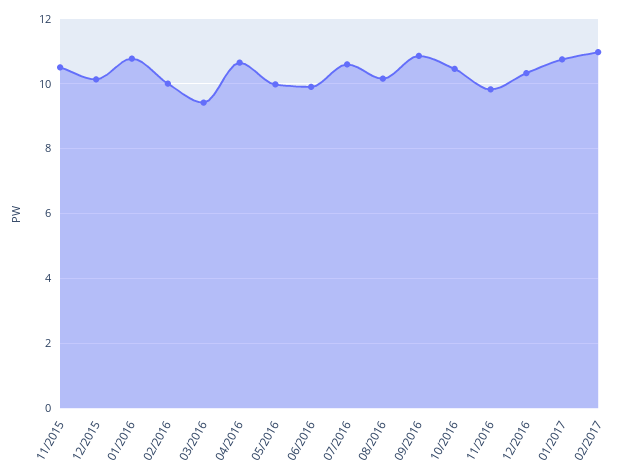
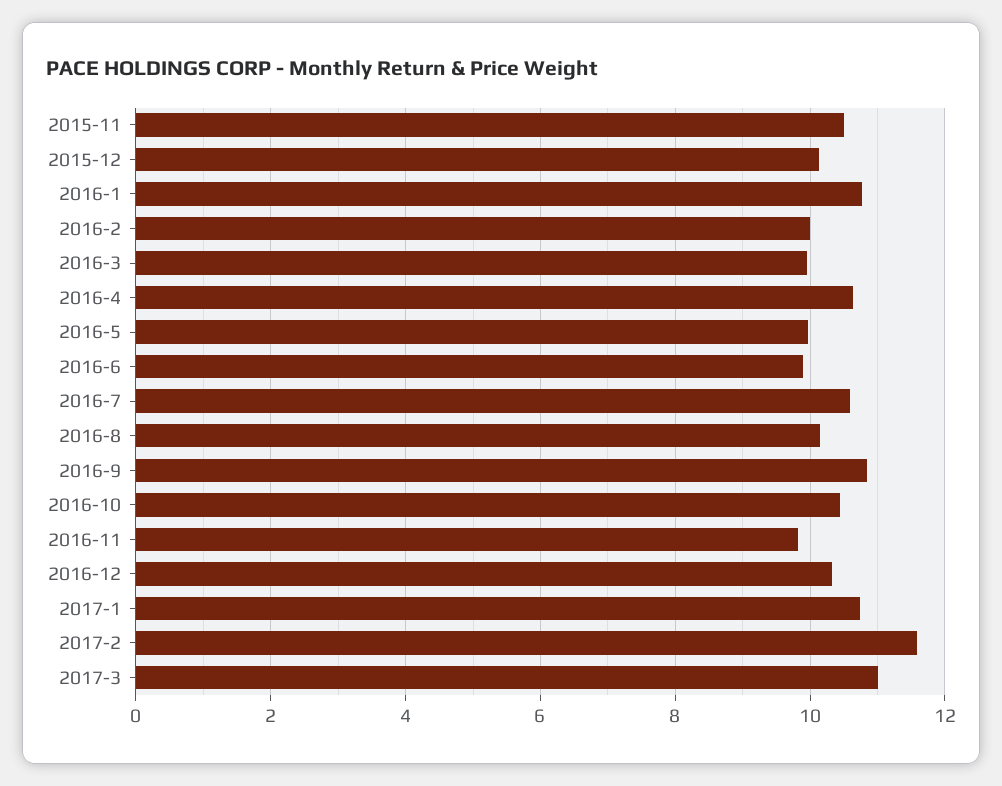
03/2016: 9.4 -> 10
02/2017: 11 -> 11.6
2017-3: none -> 11

